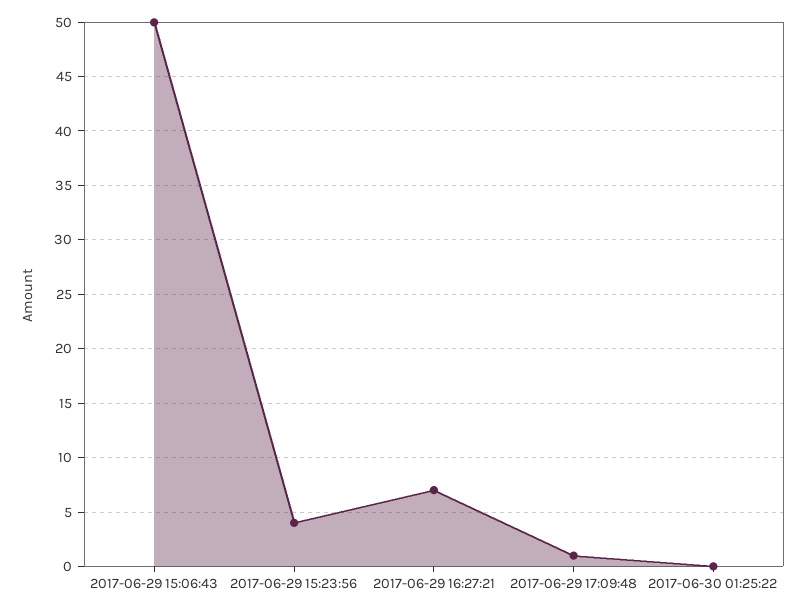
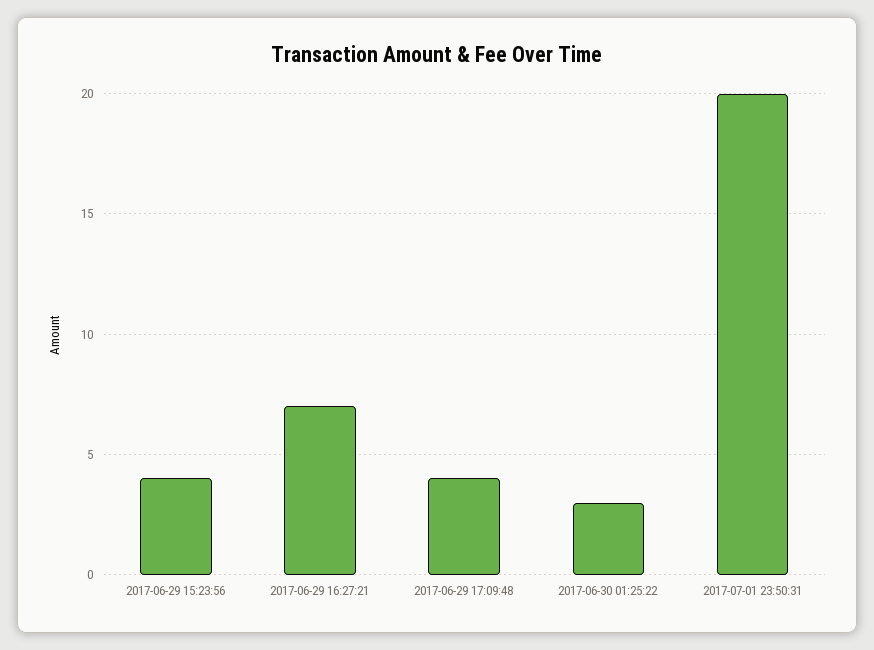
2017-06-29 15:06:43: 50 -> none
2017-06-29 17:09:48: 1 -> 4
2017-06-30 01:25:22: 0 -> 3
2017-07-01 23:50:31: none -> 20

